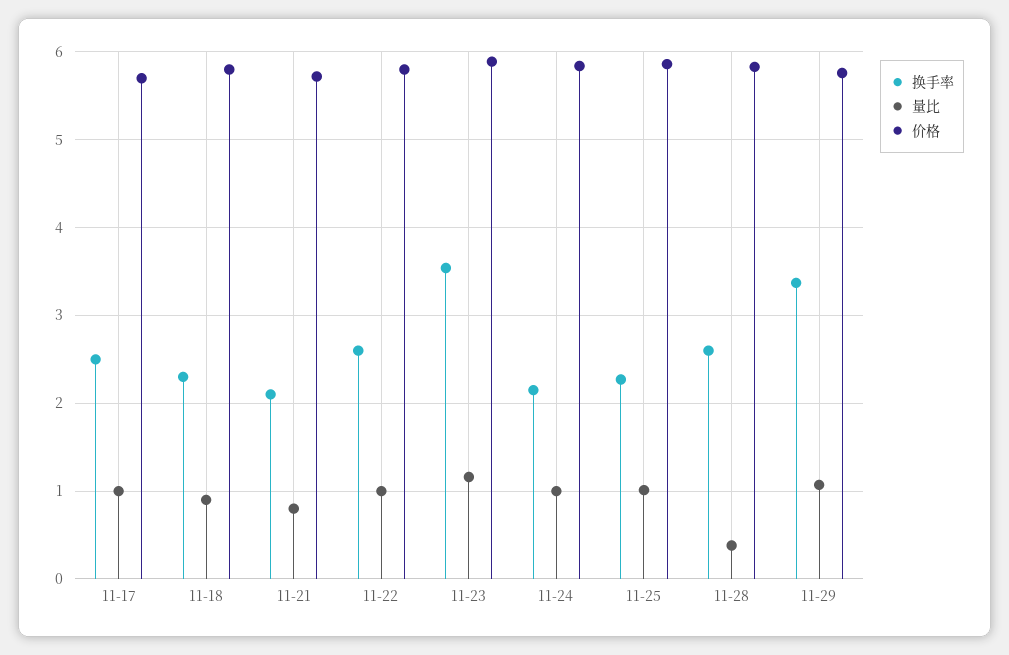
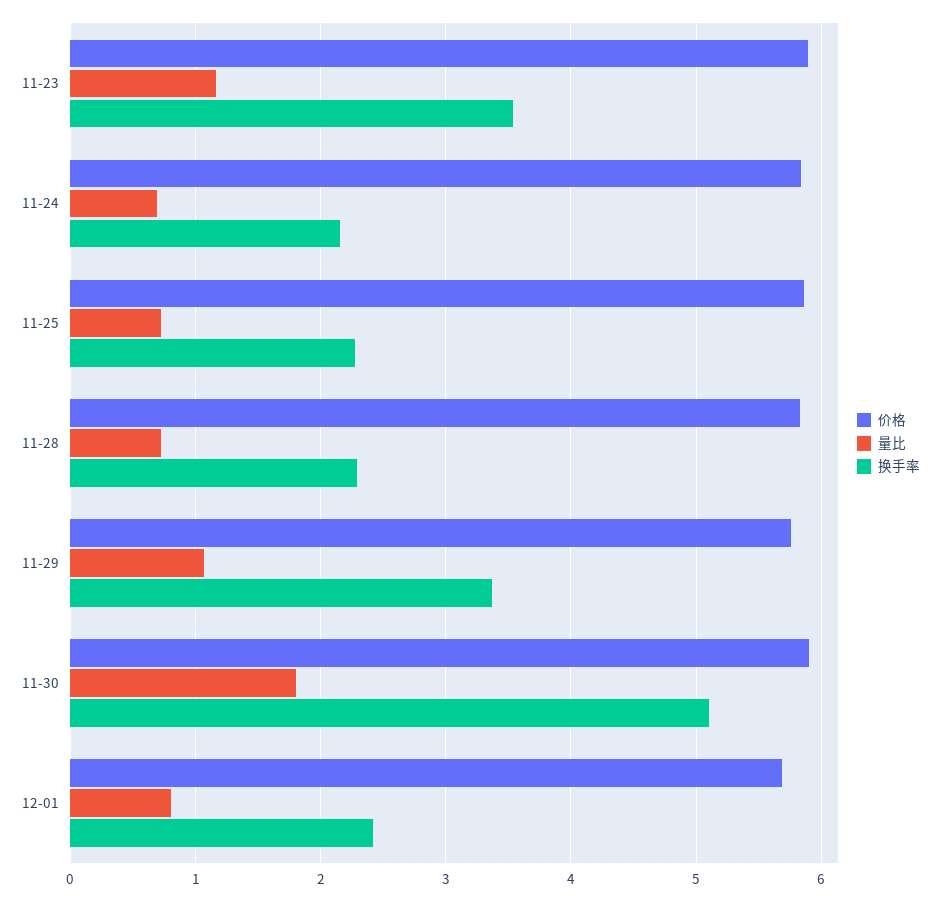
换手率, 11-17: 2.5 -> none
量比, 11-17: 1 -> none
价格, 11-17: 5.7 -> none
换手率, 11-18: 2.3 -> none
量比, 11-18: 0.9 -> none
价格, 11-18: 5.8 -> none
换手率, 11-21: 2.1 -> none
量比, 11-21: 0.8 -> none
价格, 11-21: 5.7 -> none
换手率, 11-22: 2.6 -> none
量比, 11-22: 1 -> none
价格, 11-22: 5.8 -> none
量比, 11-24: 1 -> 0.7
量比, 11-25: 1 -> 0.7
换手率, 11-28: 2.6 -> 2.3
量比, 11-28: 0.4 -> 0.7
价格, 11-30: none -> 5.9
量比, 11-30: none -> 1.8
换手率, 11-30: none -> 5.1
价格, 12-01: none -> 5.7
量比, 12-01: none -> 0.8
换手率, 12-01: none -> 2.4

